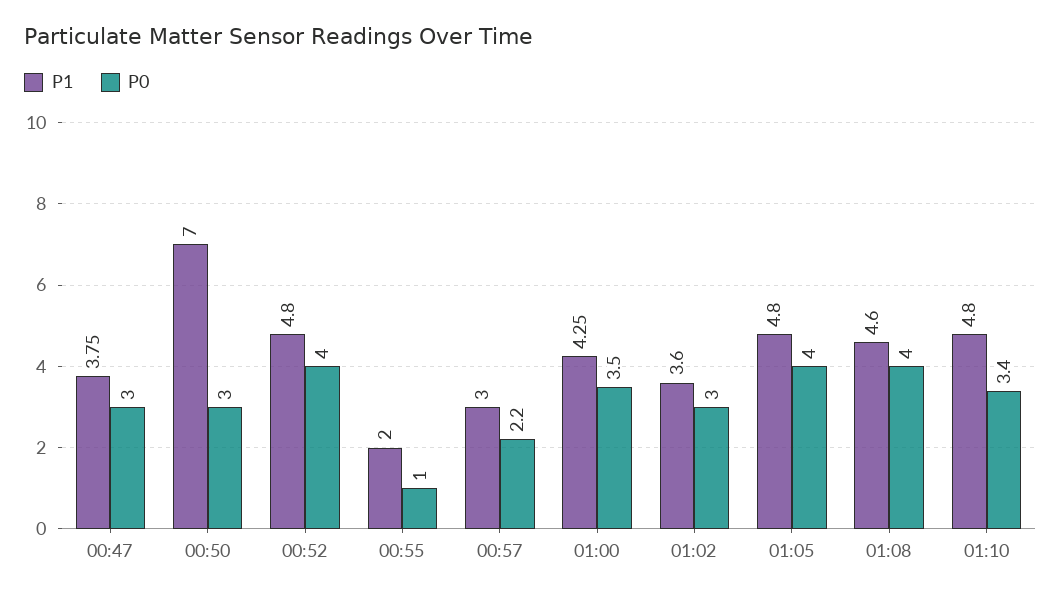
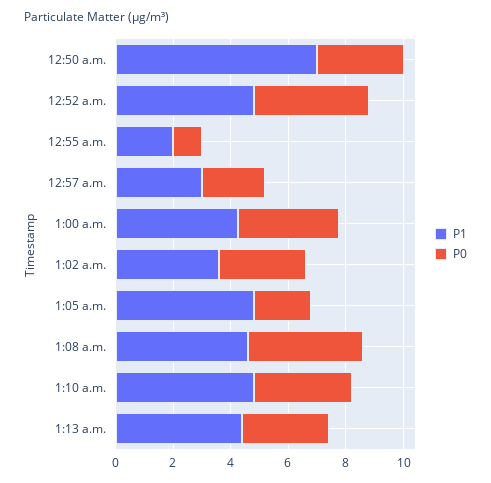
P1, 00:47: 3.75 -> none
P0, 00:47: 3 -> none
P0, 01:05: 4 -> 2
P1, 1:13 a.m.: none -> 4.5
P0, 1:13 a.m.: none -> 3

